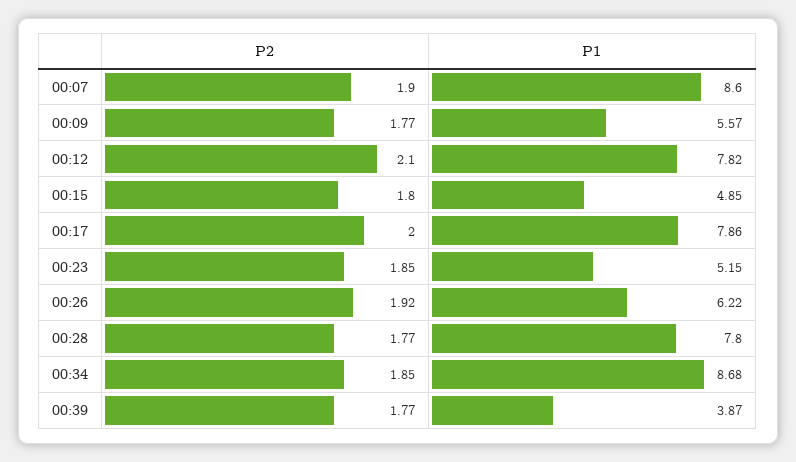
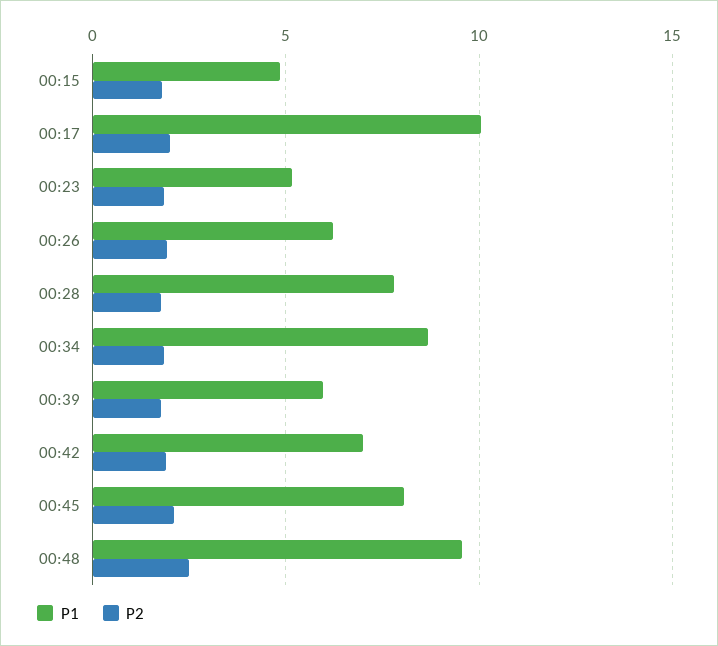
P2, 00:07: 1.9 -> none
P1, 00:07: 8.6 -> none
P2, 00:09: 1.77 -> none
P1, 00:09: 5.57 -> none
P2, 00:12: 2.1 -> none
P1, 00:12: 7.82 -> none
P1, 00:17: 7.86 -> 10
P1, 00:39: 3.87 -> 6
P1, 00:42: none -> 7
P2, 00:42: none -> 2
P1, 00:45: none -> 8
P2, 00:45: none -> 2
P1, 00:48: none -> 9.5
P2, 00:48: none -> 2.5

